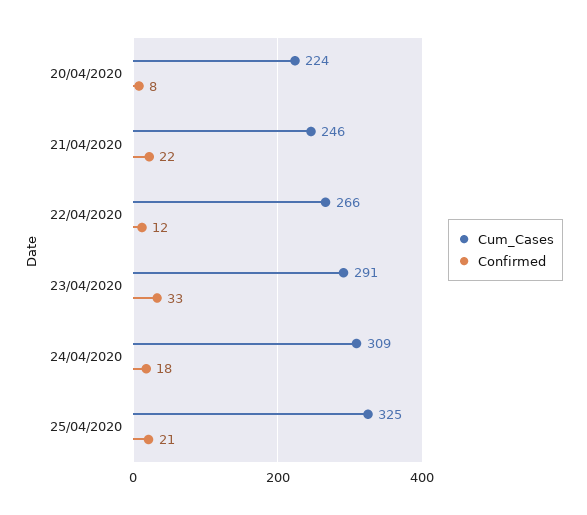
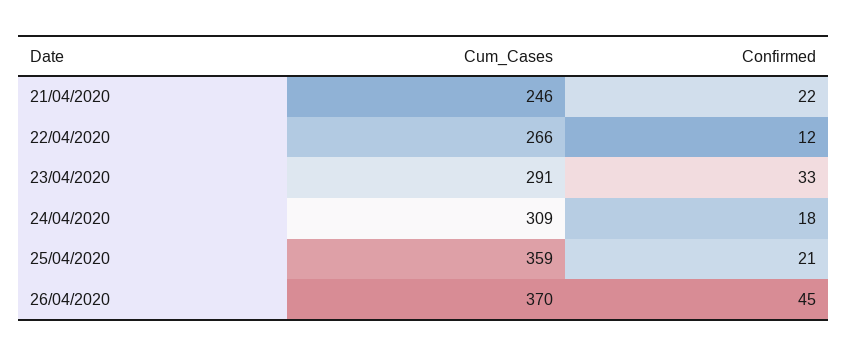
Cum_Cases, 20/04/2020: 224 -> none
Confirmed, 20/04/2020: 8 -> none
Cum_Cases, 25/04/2020: 325 -> 359
Cum_Cases, 26/04/2020: none -> 370
Confirmed, 26/04/2020: none -> 45

